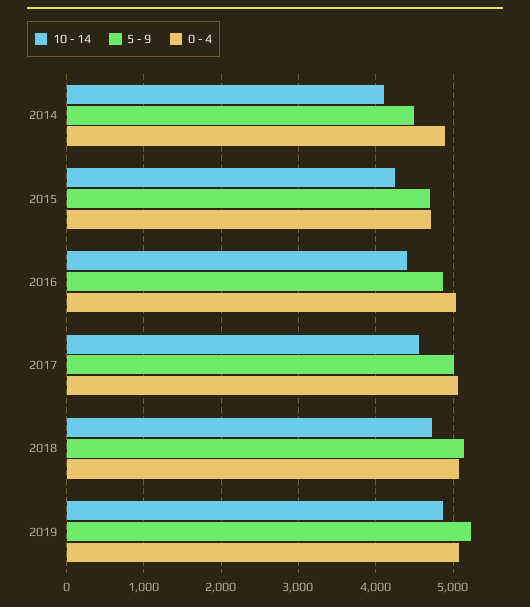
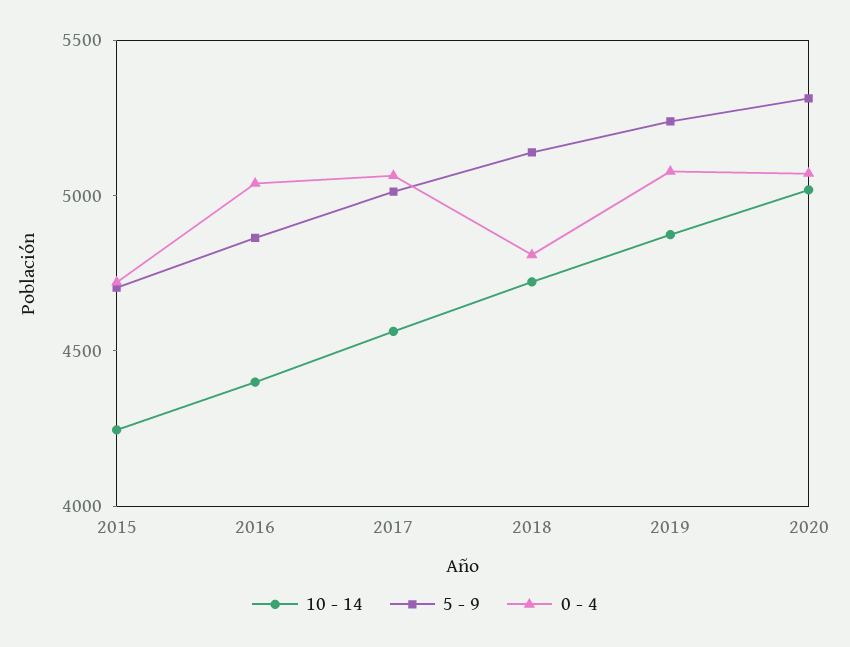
10 - 14, 2014: 4100 -> none
5 - 9, 2014: 4500 -> none
0 - 4, 2014: 4900 -> none
0 - 4, 2018: 5100 -> 4800
10 - 14, 2020: none -> 5000
5 - 9, 2020: none -> 5300
0 - 4, 2020: none -> 5100

